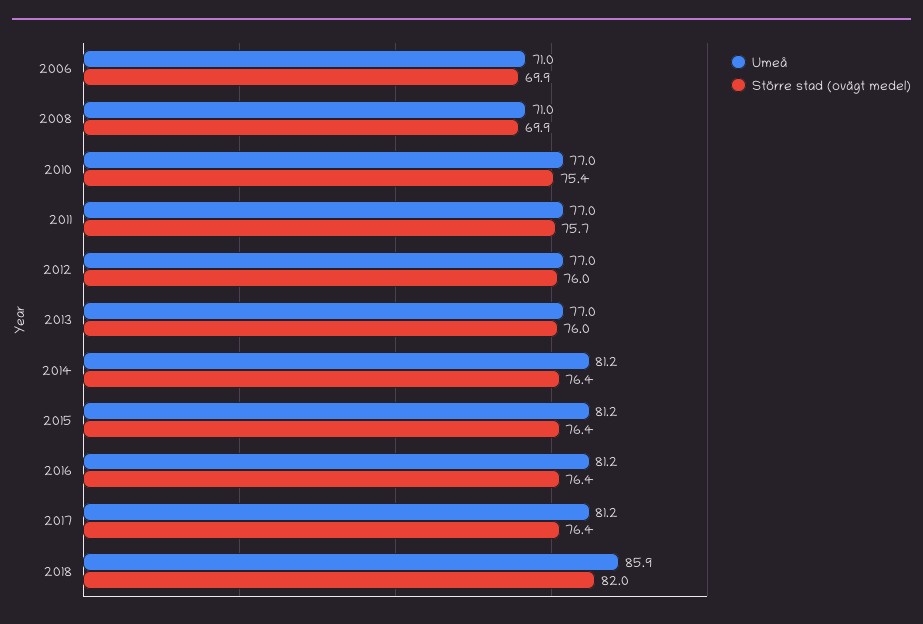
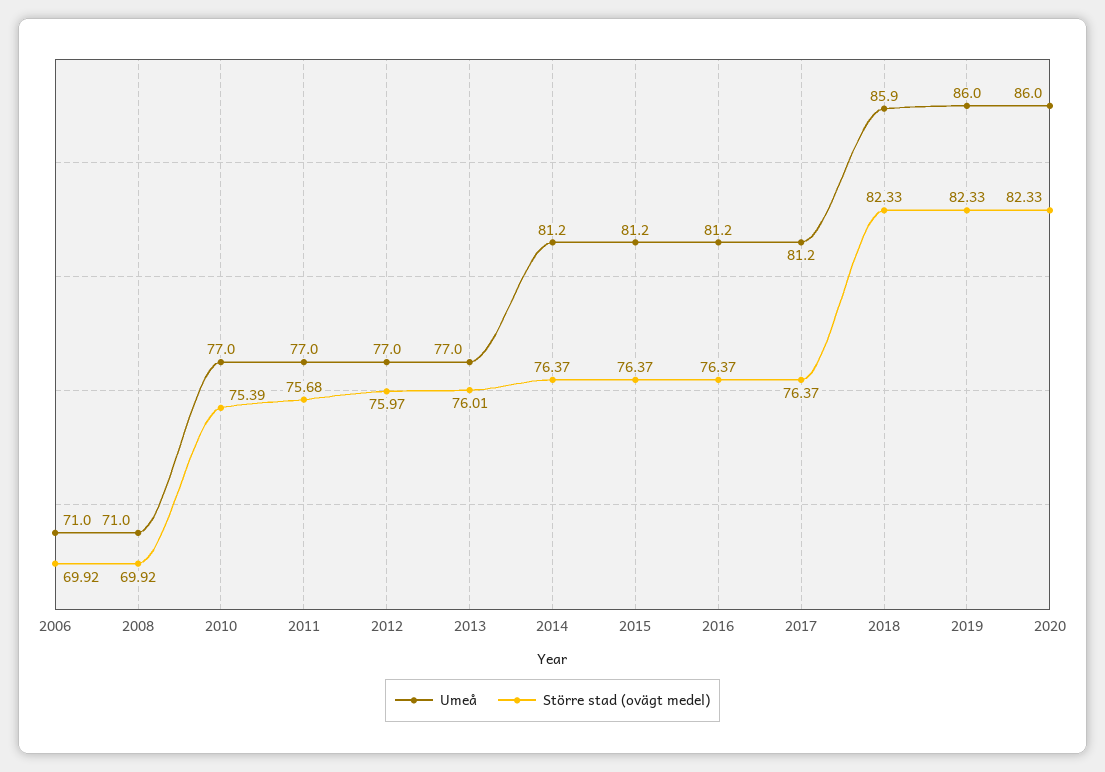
Större stad (ovägt medel), 2018: 82 -> 82.33
Umeå, 2019: none -> 86
Större stad (ovägt medel), 2019: none -> 82.33
Umeå, 2020: none -> 86
Större stad (ovägt medel), 2020: none -> 82.33

